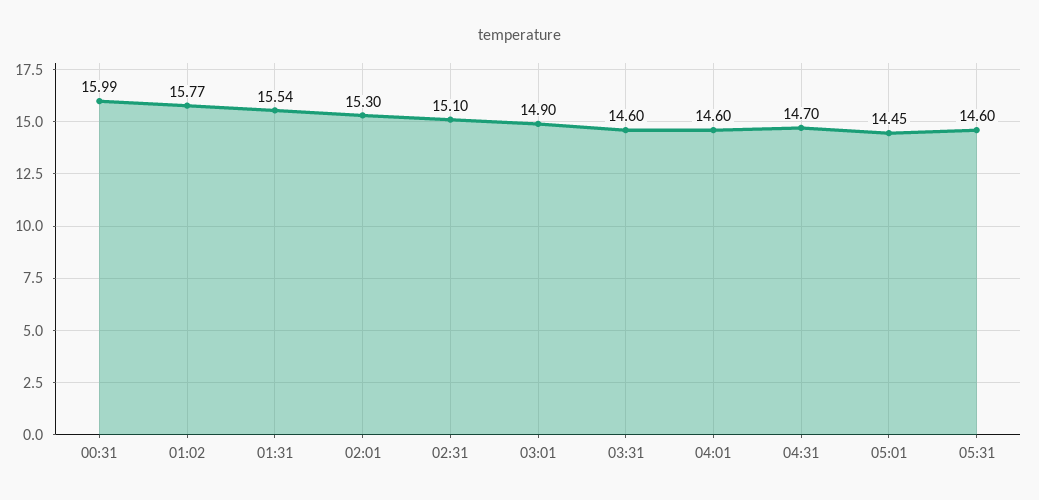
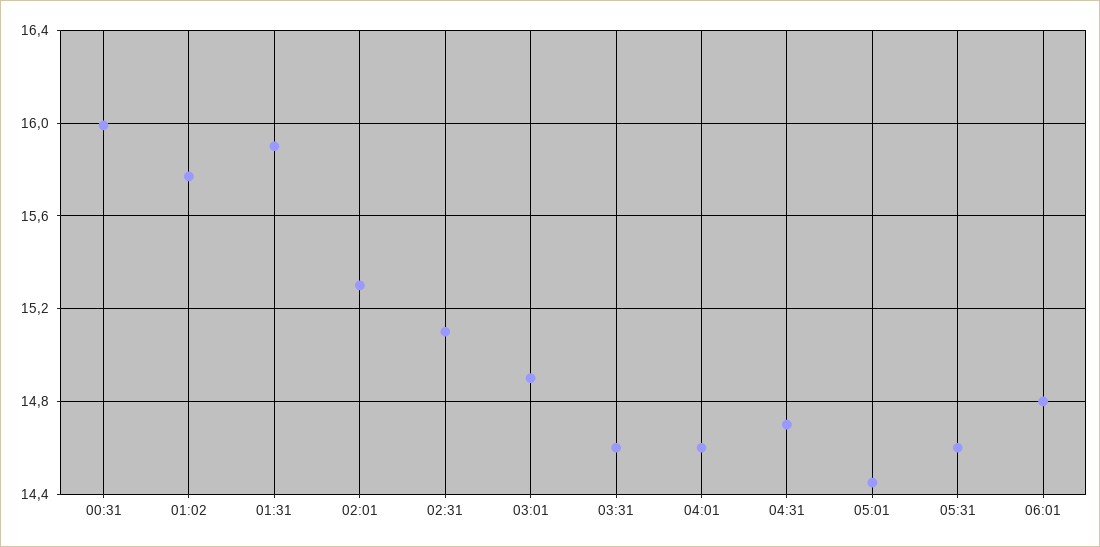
01:31: 15.54 -> 15.9
06:01: none -> 14.8

